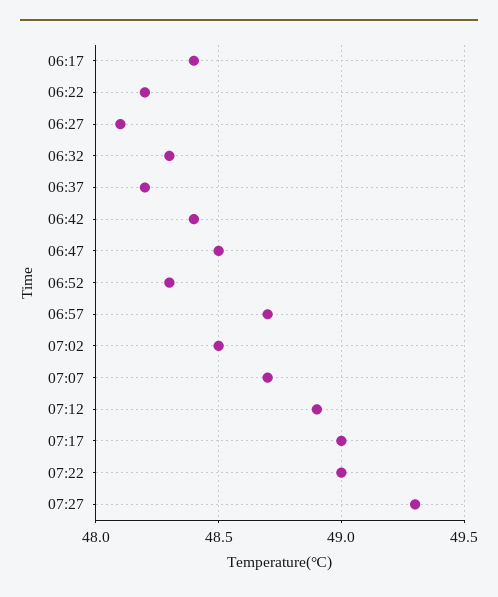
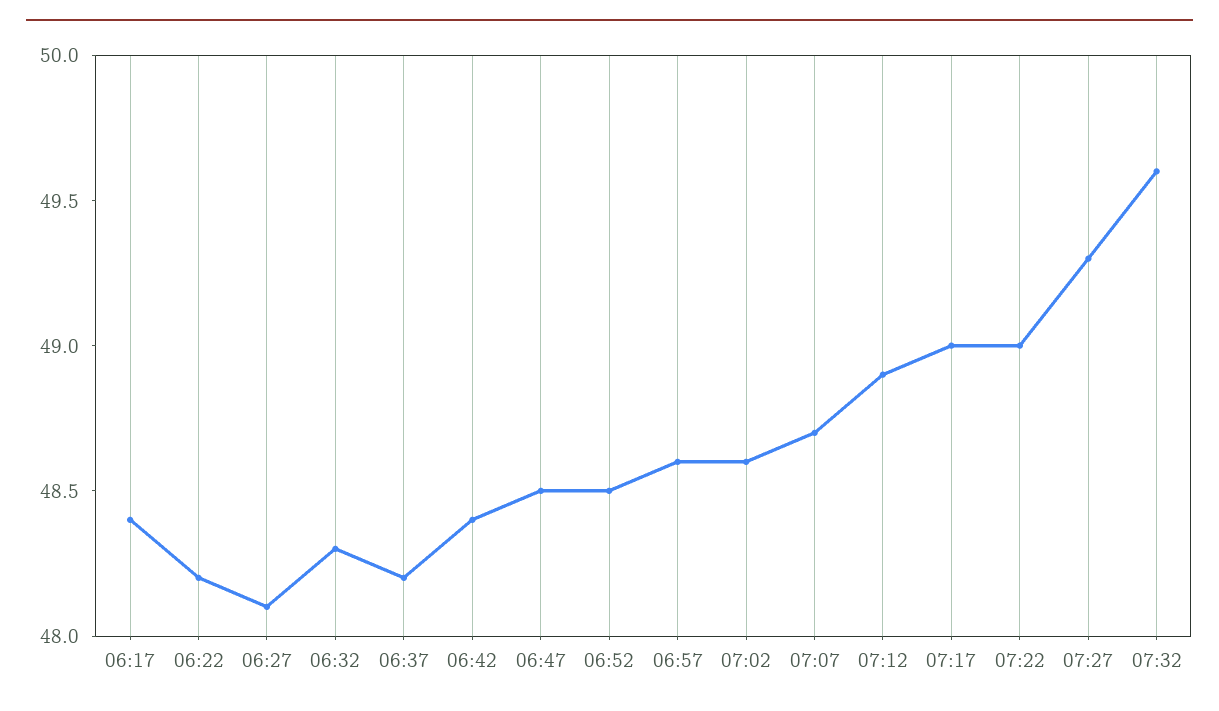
06:52: 48.3 -> 48.5
06:57: 48.7 -> 48.6
07:02: 48.5 -> 48.6
07:32: none -> 49.6

